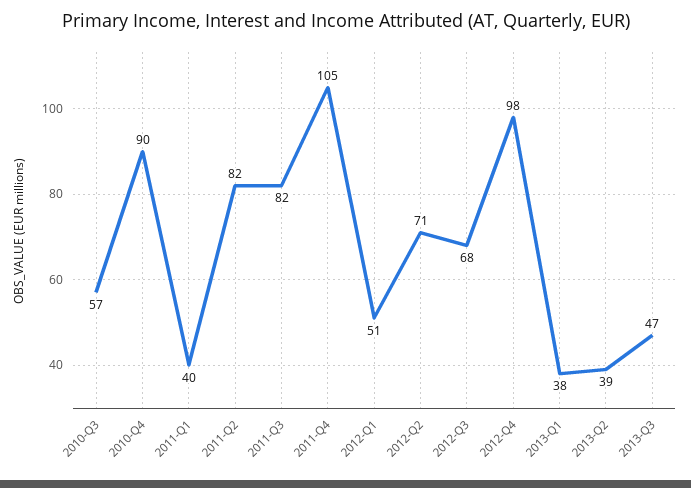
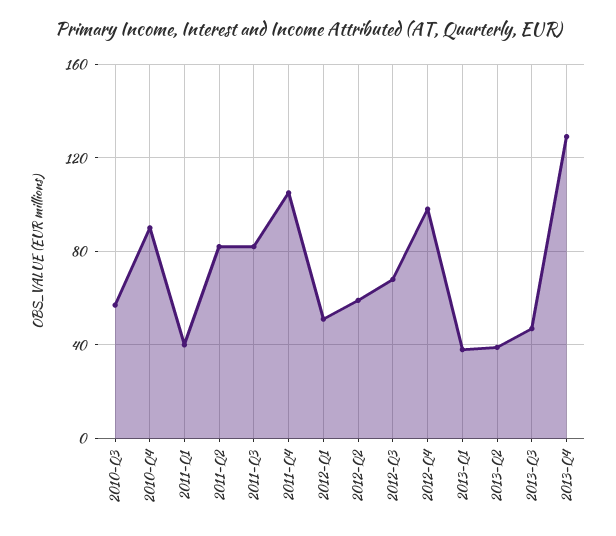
2012-Q2: 71 -> 60
2013-Q4: none -> 130

